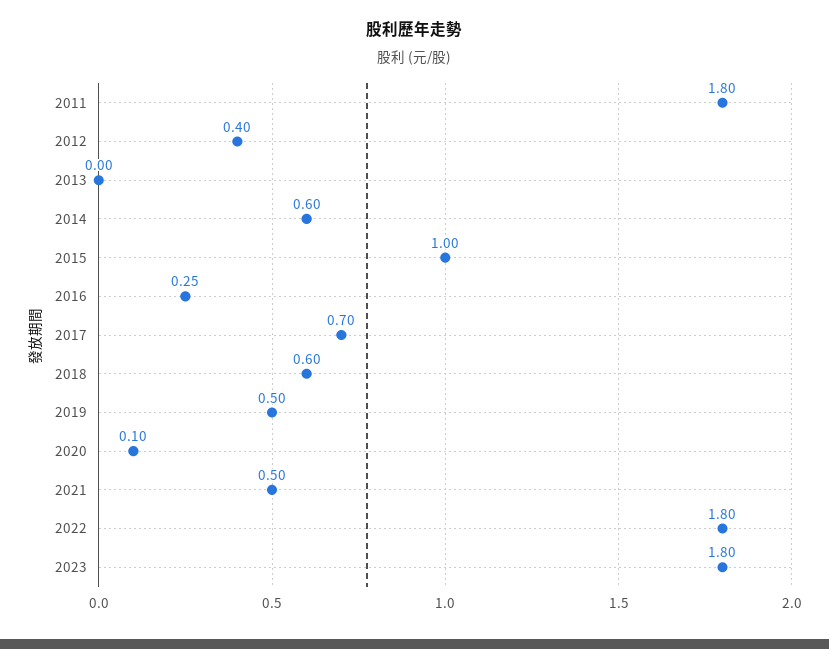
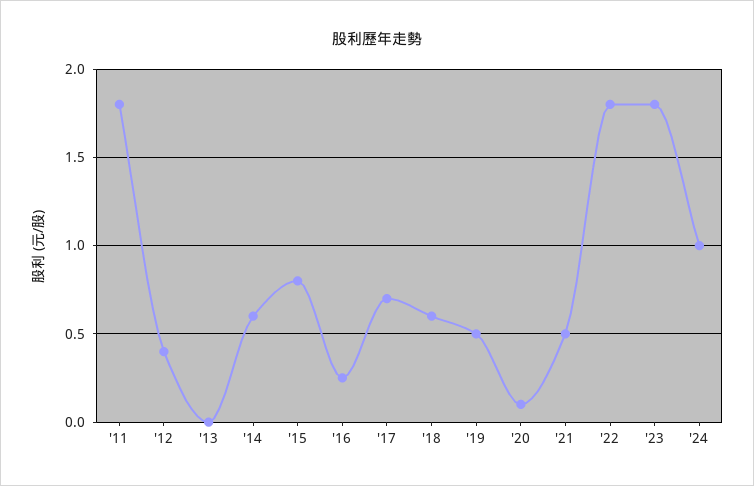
2015: 1 -> 0.8
'24: none -> 1

